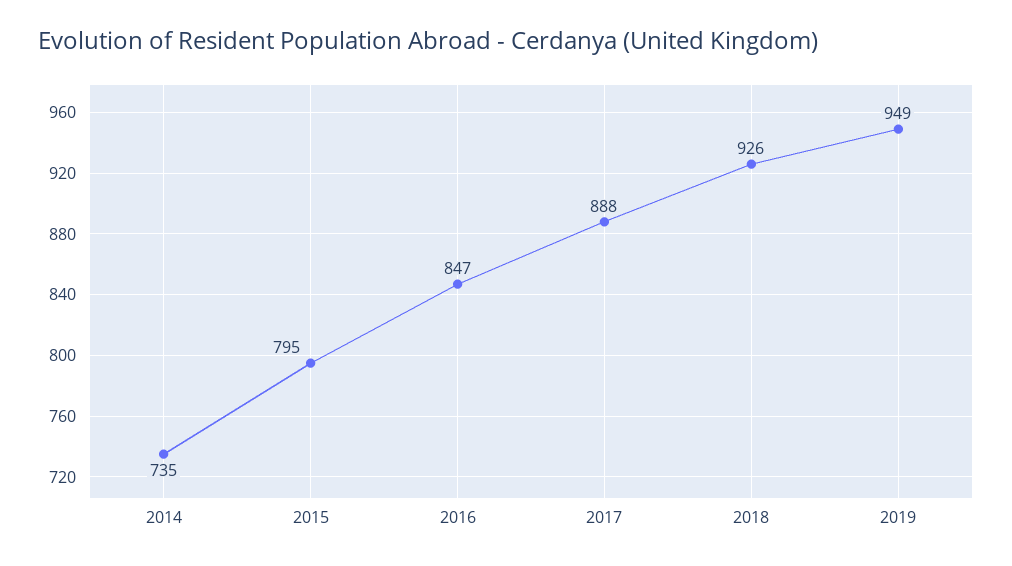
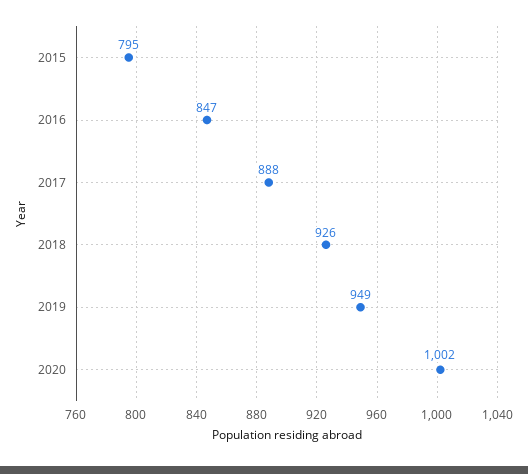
2014: 735 -> none
2020: none -> 1002

